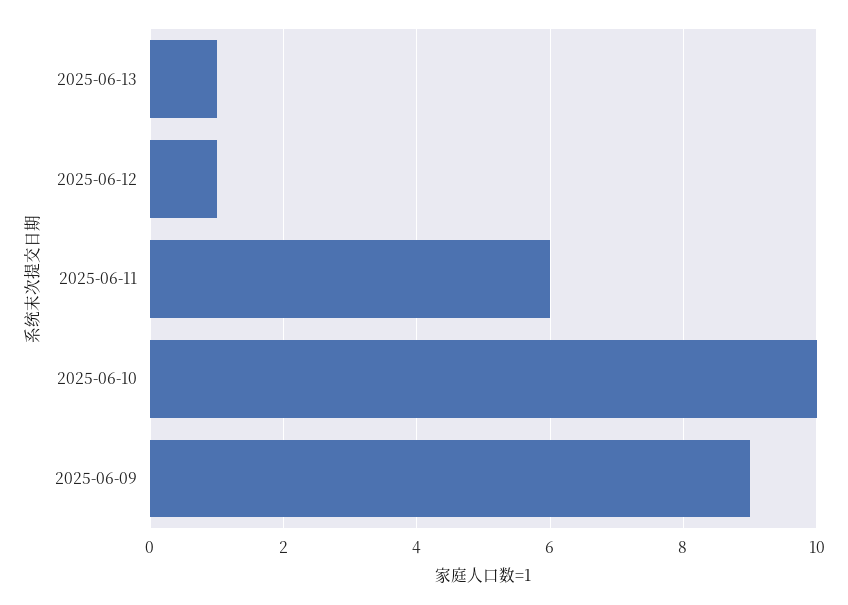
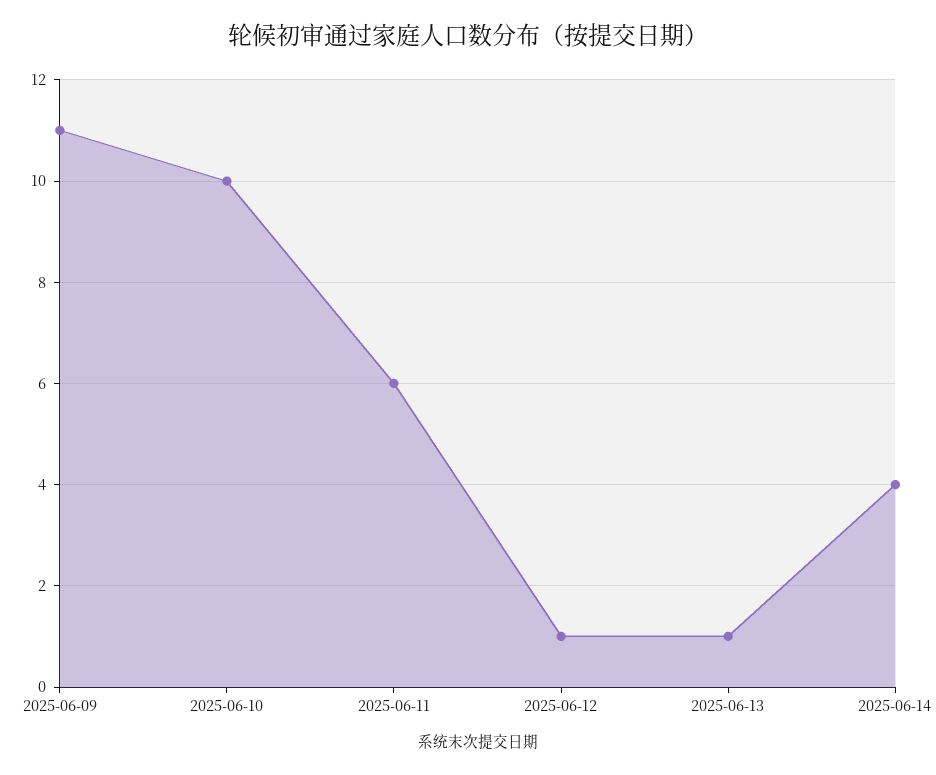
2025-06-09: 9 -> 11
2025-06-14: none -> 4

